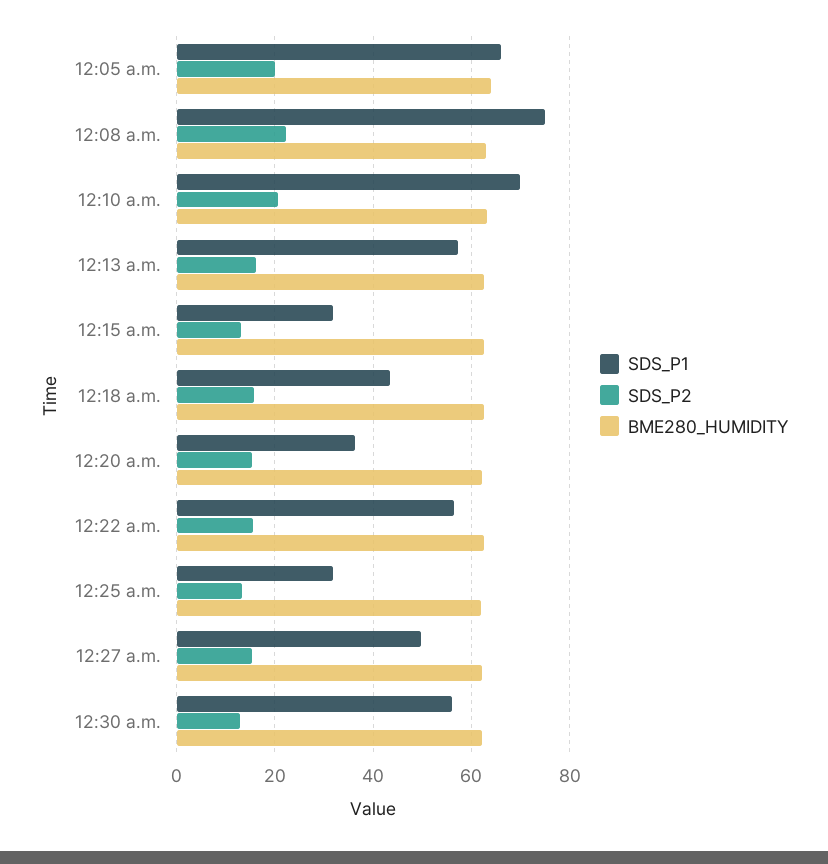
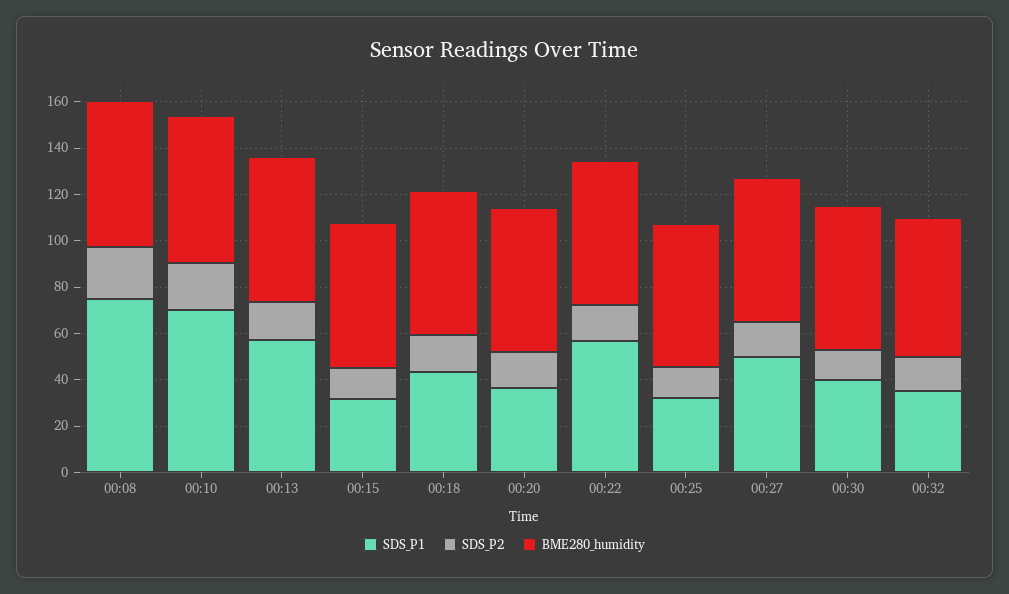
SDS_P1, 12:05 a.m.: 66 -> none
SDS_P2, 12:05 a.m.: 20 -> none
BME280_HUMIDITY, 12:05 a.m.: 64 -> none
SDS_P1, 12:30 a.m.: 56 -> 40
SDS_P1, 00:32: none -> 35
SDS_P2, 00:32: none -> 15
BME280_HUMIDITY, 00:32: none -> 60

